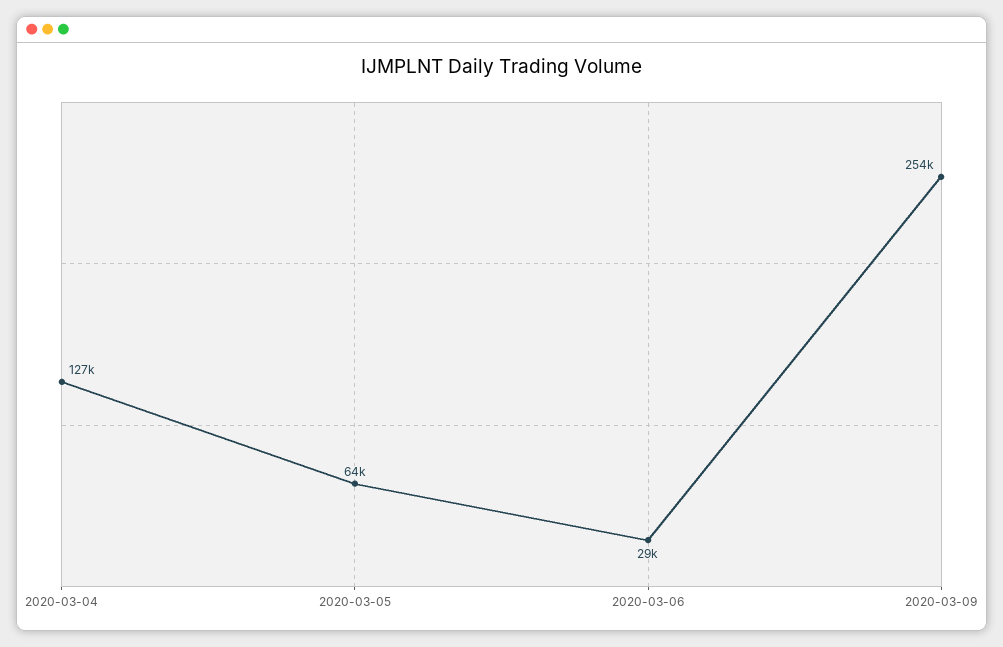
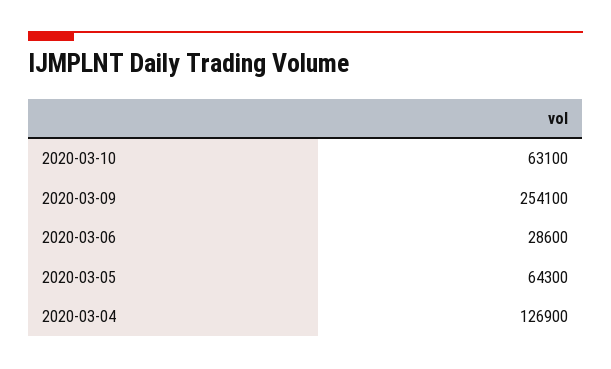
2020-03-10: none -> 63100

